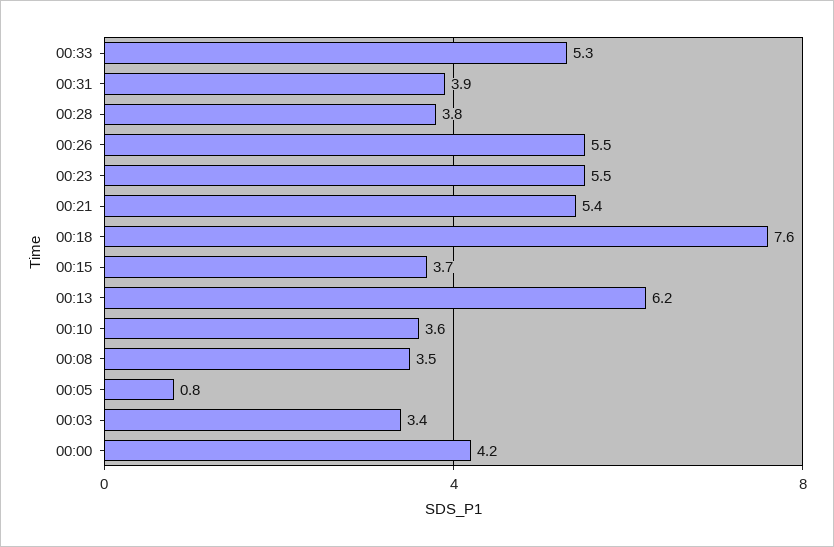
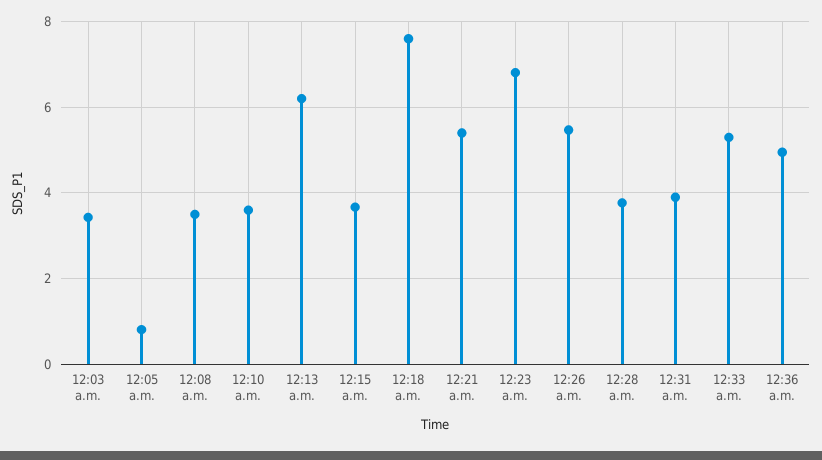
00:23: 5.5 -> 6.8
00:00: 4.2 -> none
12:36 a.m.: none -> 5

